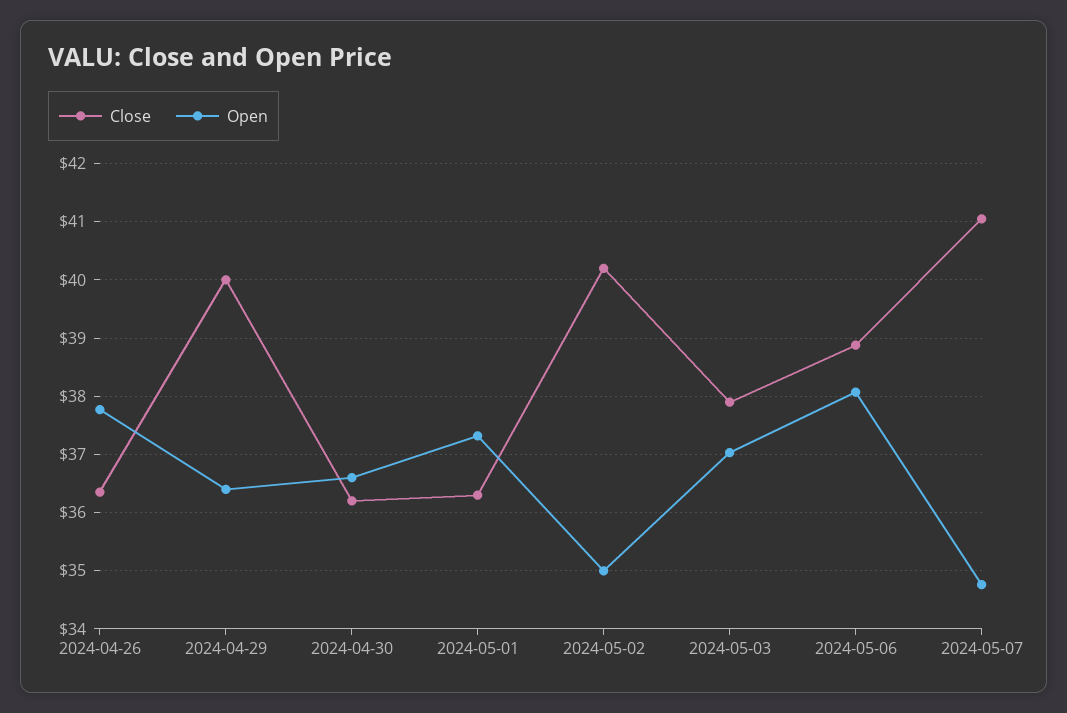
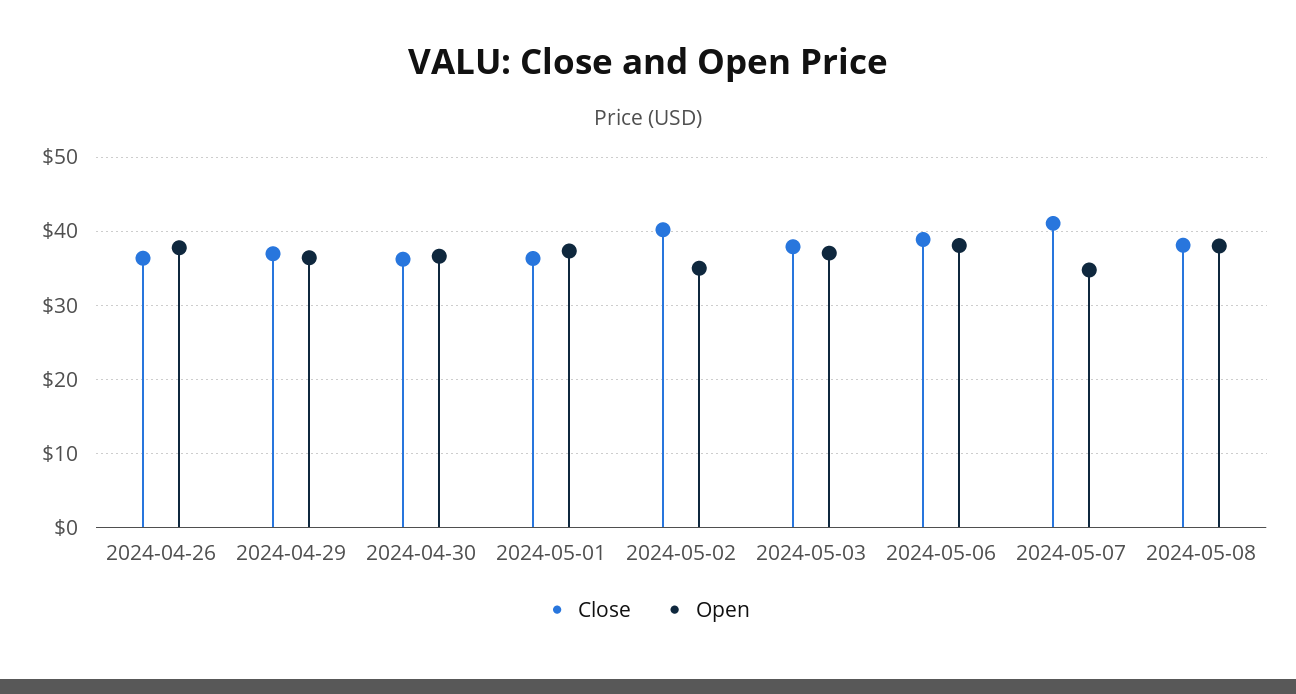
Close, 2024-04-29: 40 -> 37
Close, 2024-05-08: none -> 38
Open, 2024-05-08: none -> 38

